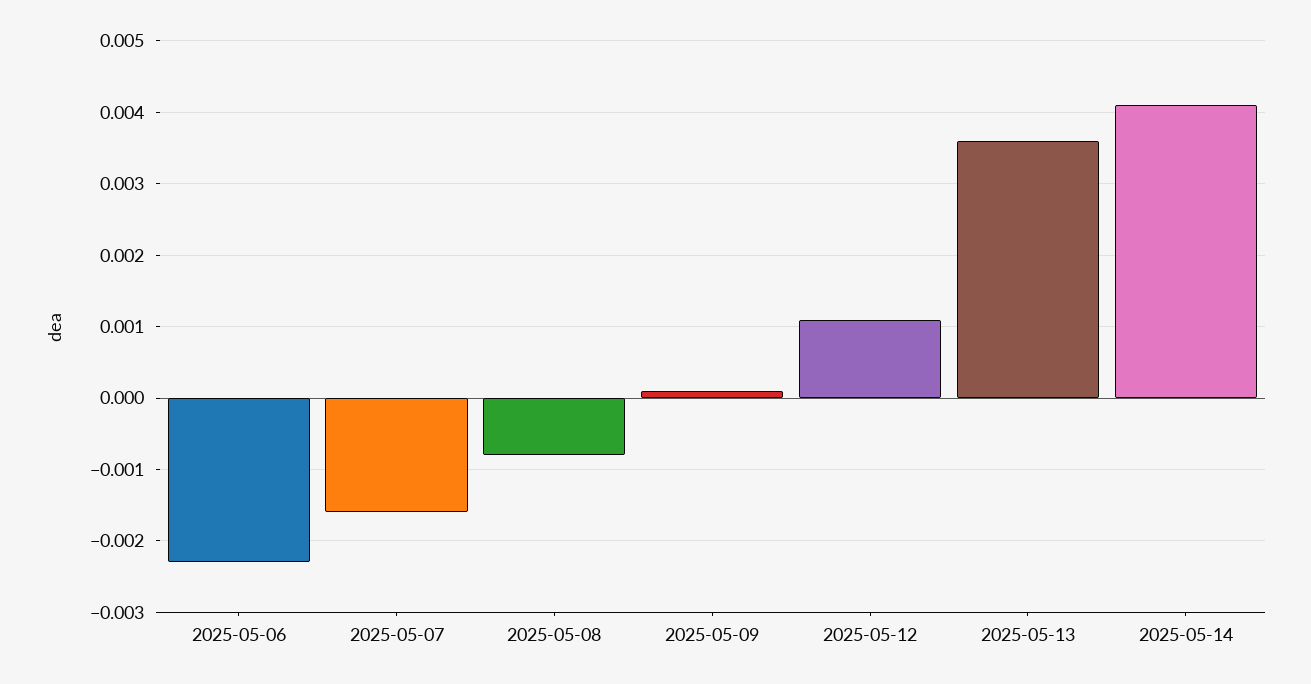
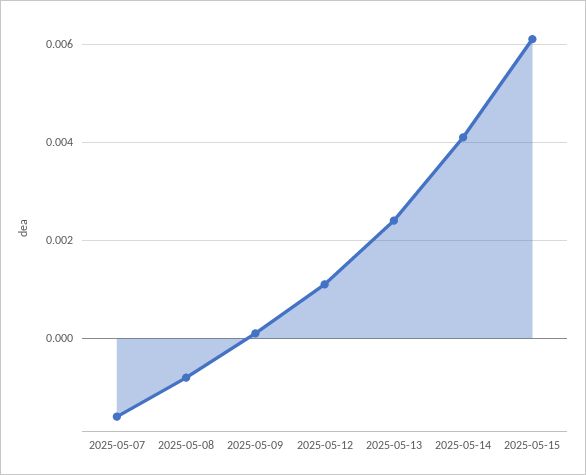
2025-05-06: -0.0023 -> none
2025-05-13: 0.0036 -> 0.0025
2025-05-15: none -> 0.006

